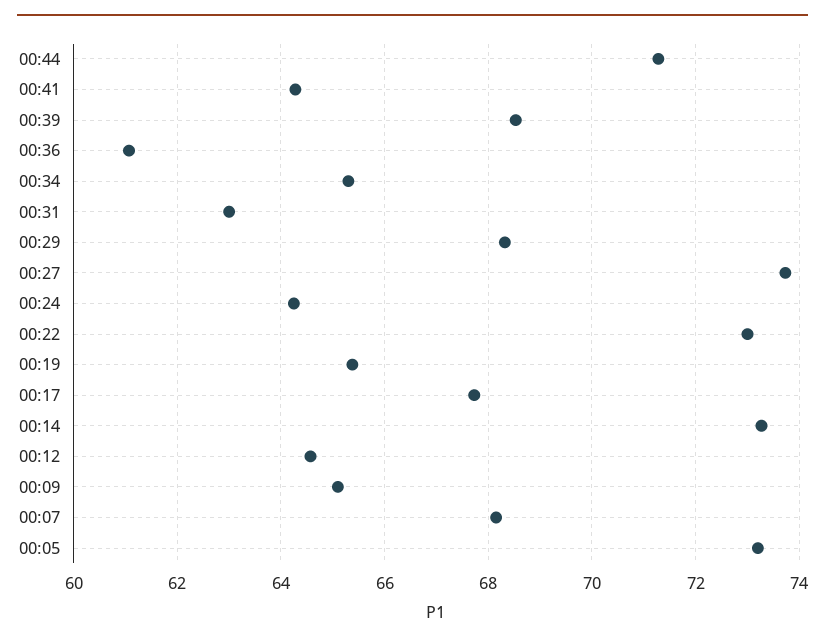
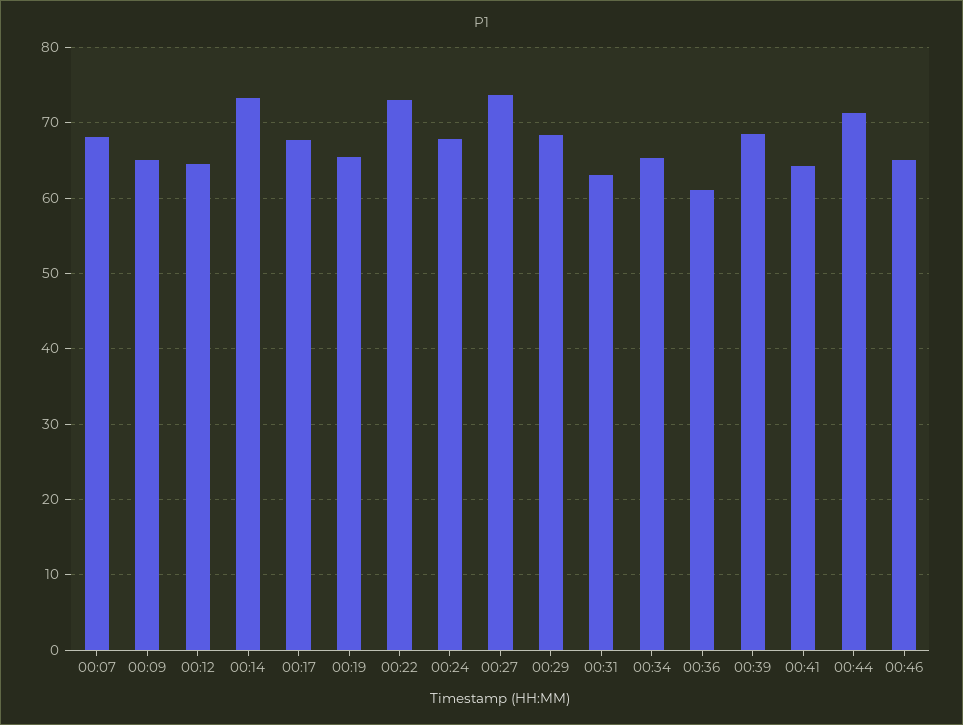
00:24: 64.2 -> 68
00:05: 73.2 -> none
00:46: none -> 65

